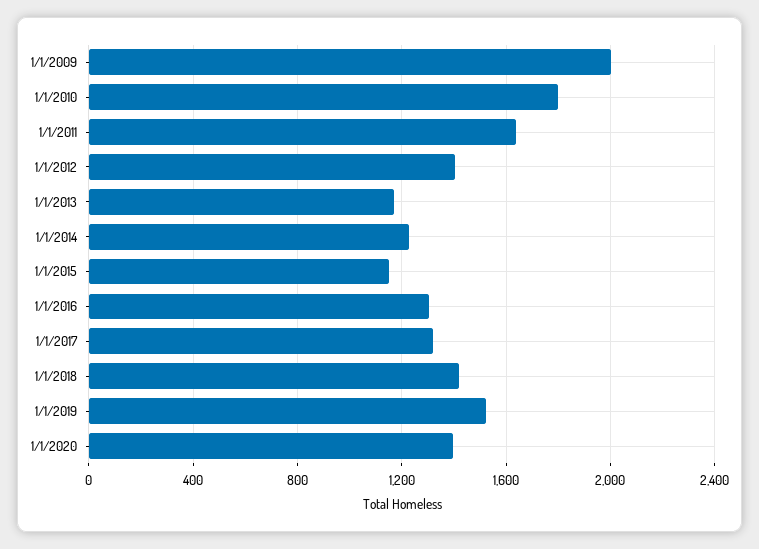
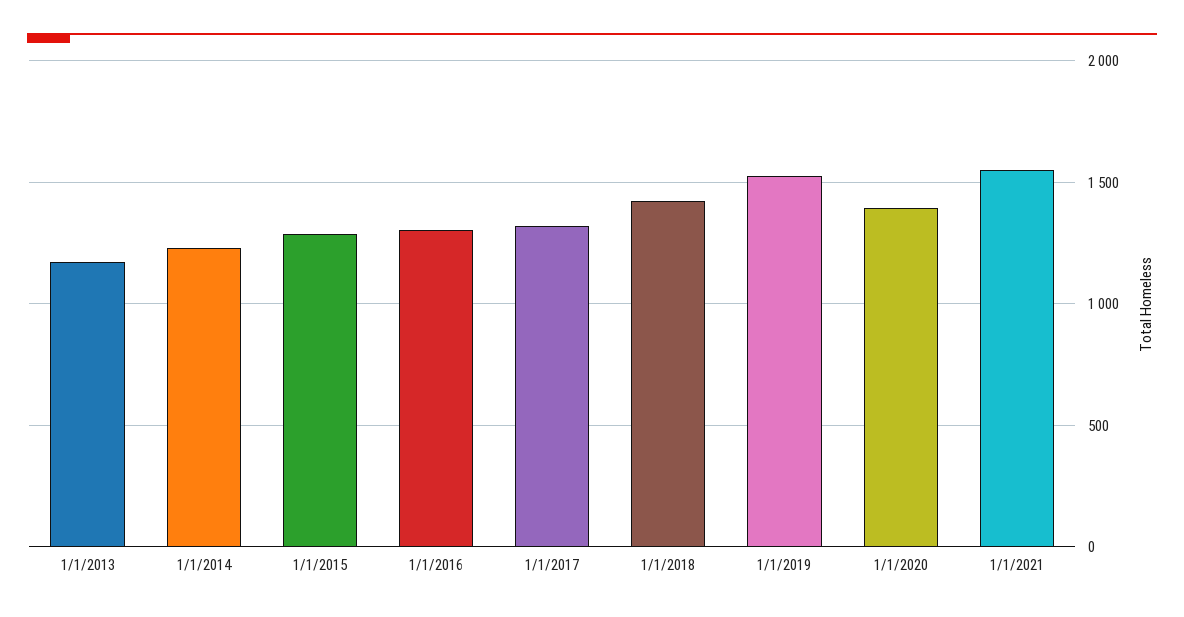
1/1/2009: 2000 -> none
1/1/2010: 1800 -> none
1/1/2011: 1650 -> none
1/1/2012: 1400 -> none
1/1/2015: 1150 -> 1300
1/1/2021: none -> 1550

